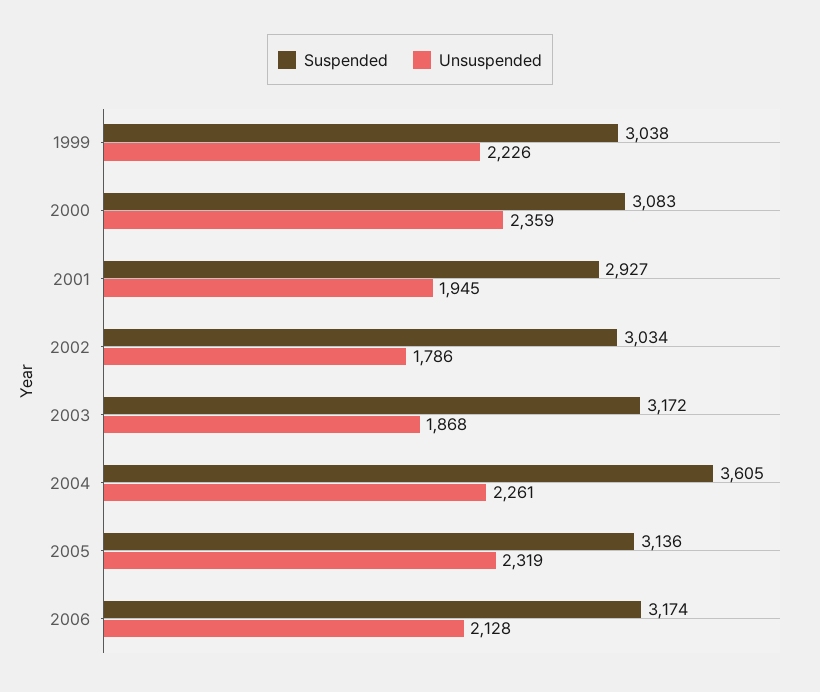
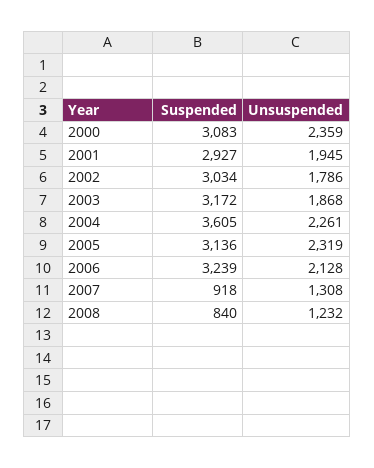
Suspended, 1999: 3038 -> none
Unsuspended, 1999: 2226 -> none
Suspended, 2006: 3174 -> 3239
Suspended, 2007: none -> 918
Unsuspended, 2007: none -> 1308
Suspended, 2008: none -> 840
Unsuspended, 2008: none -> 1232

